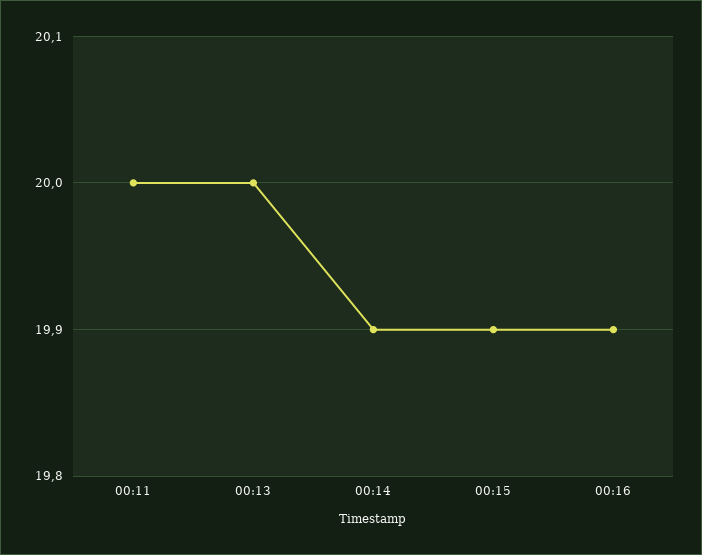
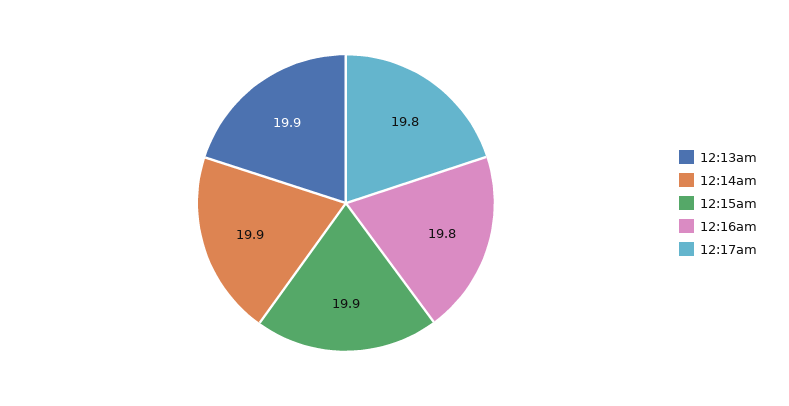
00:11: 20 -> none
00:13: 20 -> 19.9
00:16: 19.9 -> 19.8
12:17am: none -> 19.8

